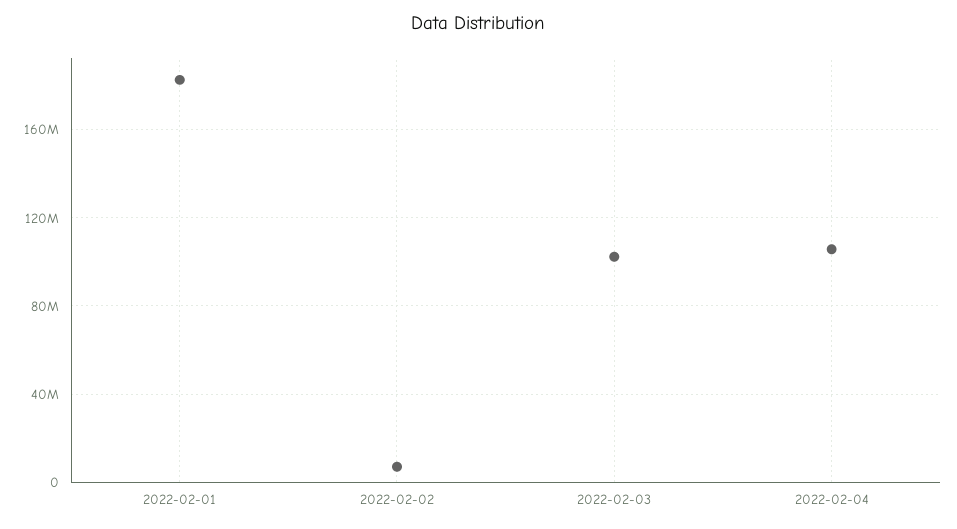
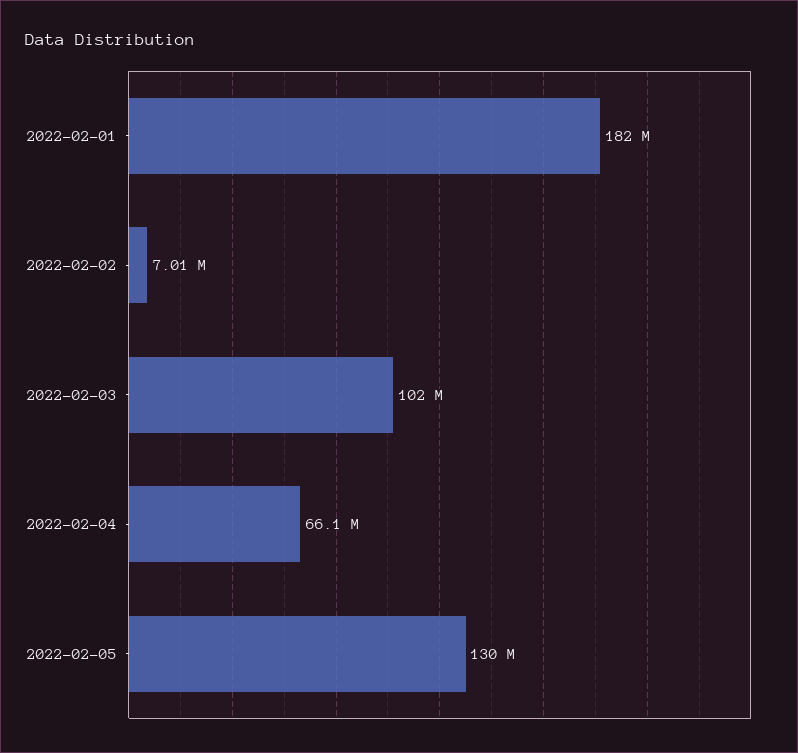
2022-02-04: 105000000 -> 66100000
2022-02-05: none -> 130000000

